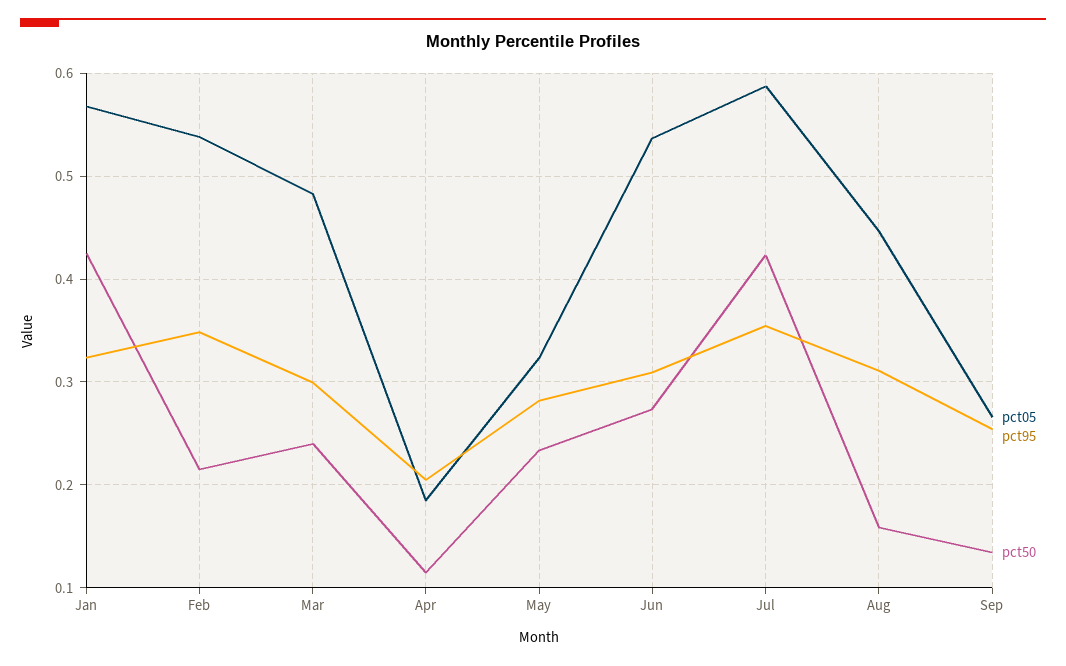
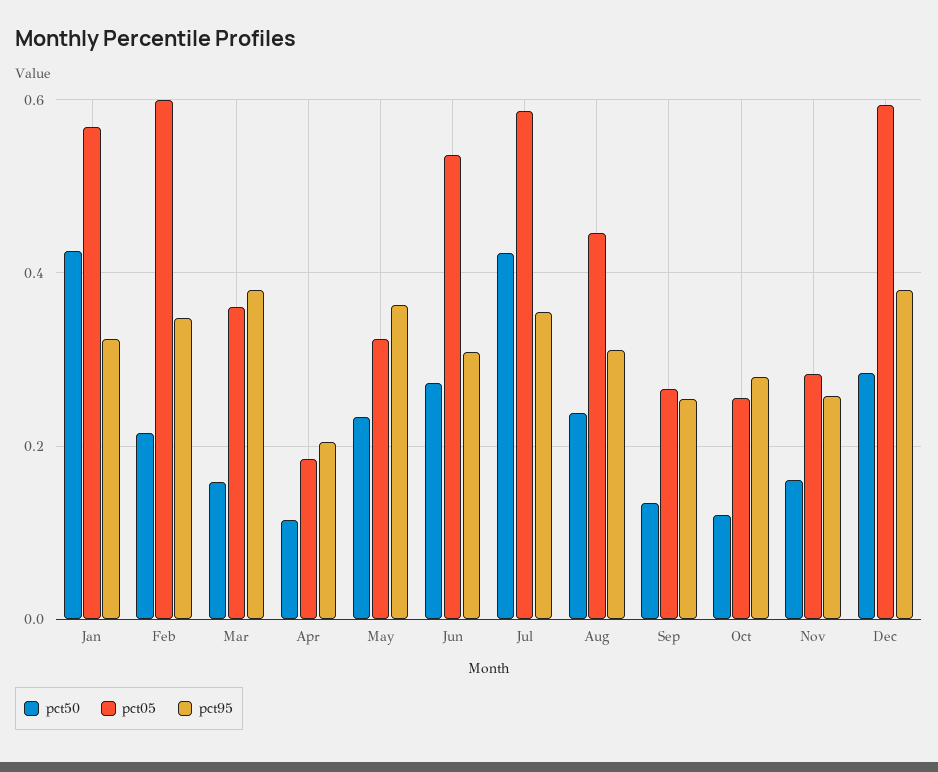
pct05, Feb: 0.54 -> 0.6
pct05, Mar: 0.48 -> 0.36
pct95, Mar: 0.3 -> 0.38
pct50, Mar: 0.24 -> 0.16
pct95, May: 0.28 -> 0.36
pct50, Aug: 0.16 -> 0.24
pct50, Oct: none -> 0.12
pct05, Oct: none -> 0.26
pct95, Oct: none -> 0.28
pct50, Nov: none -> 0.16
pct05, Nov: none -> 0.28
pct95, Nov: none -> 0.26
pct50, Dec: none -> 0.28
pct05, Dec: none -> 0.6
pct95, Dec: none -> 0.38

